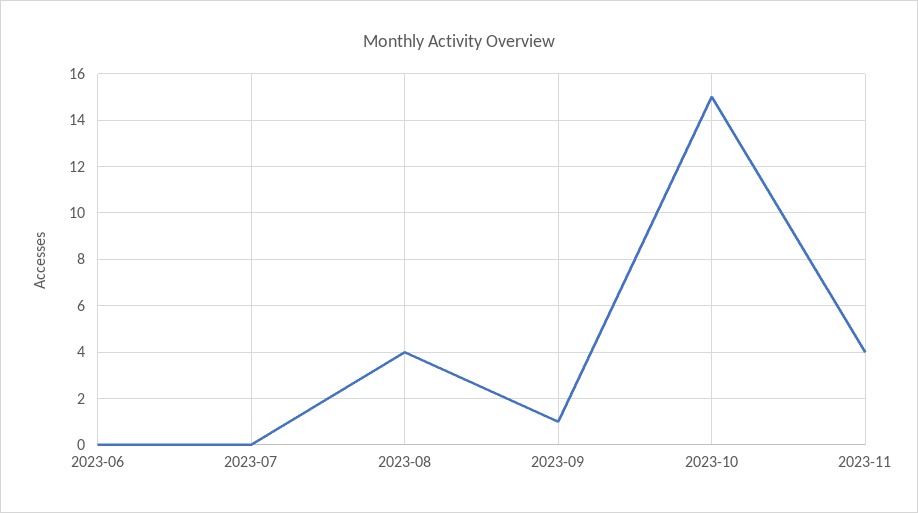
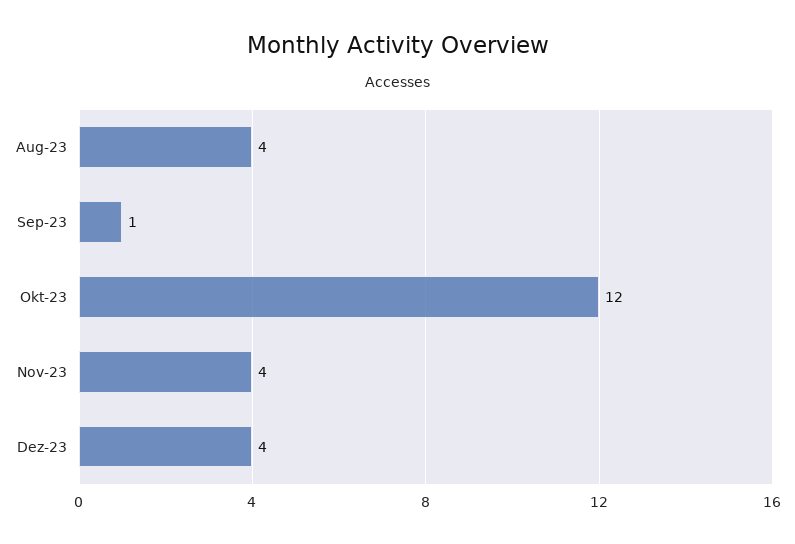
2023-06: 0 -> none
2023-07: 0 -> none
2023-10: 15 -> 12
Dez-23: none -> 4

